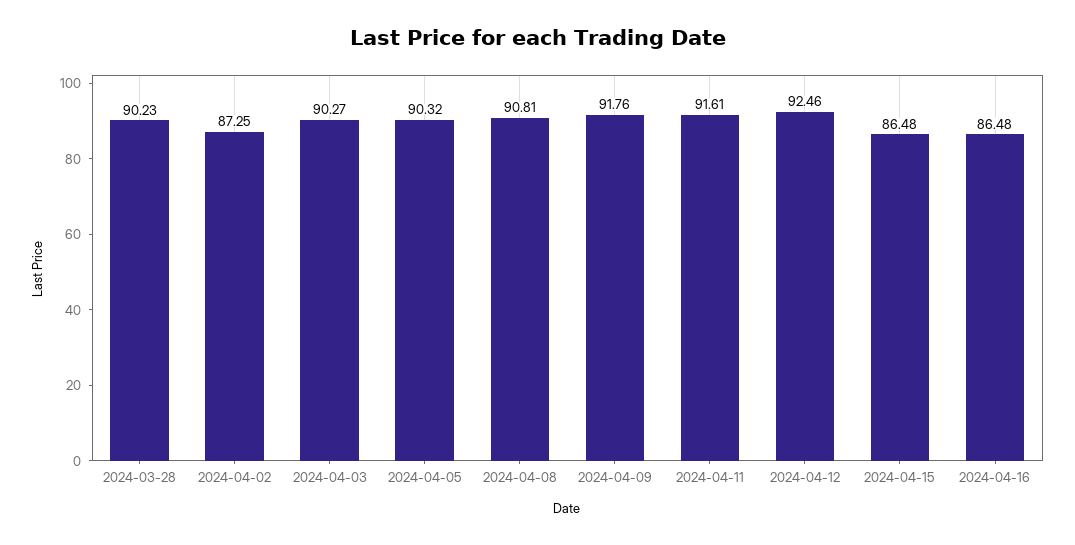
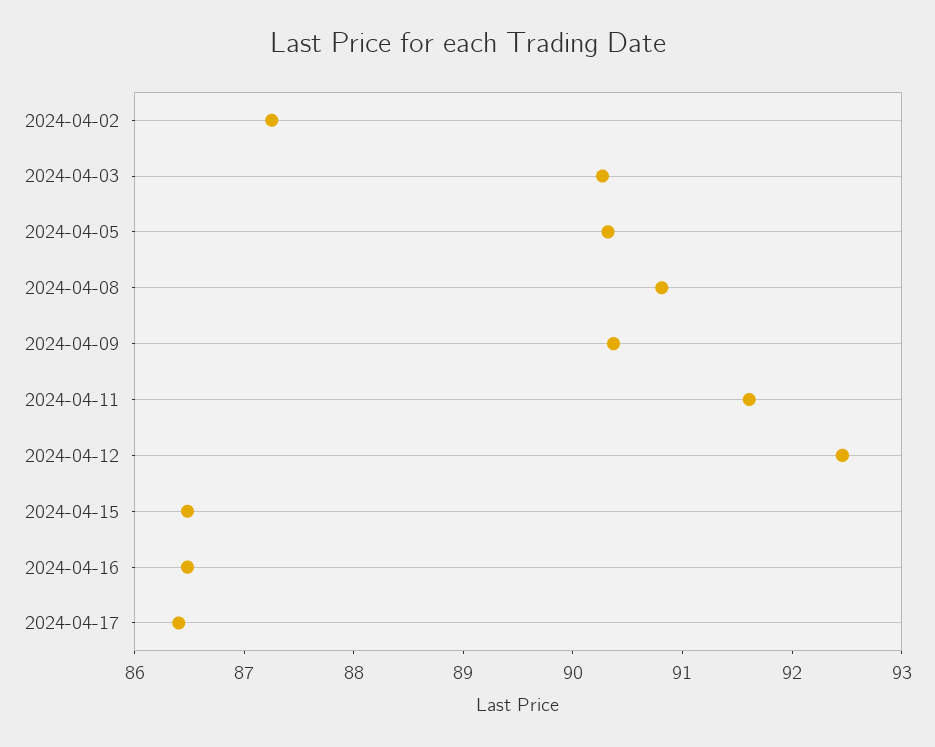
2024-03-28: 90.23 -> none
2024-04-09: 91.76 -> 90.4
2024-04-17: none -> 86.4

